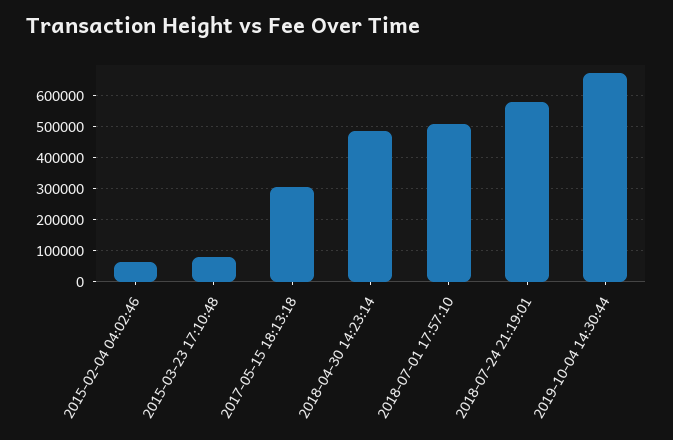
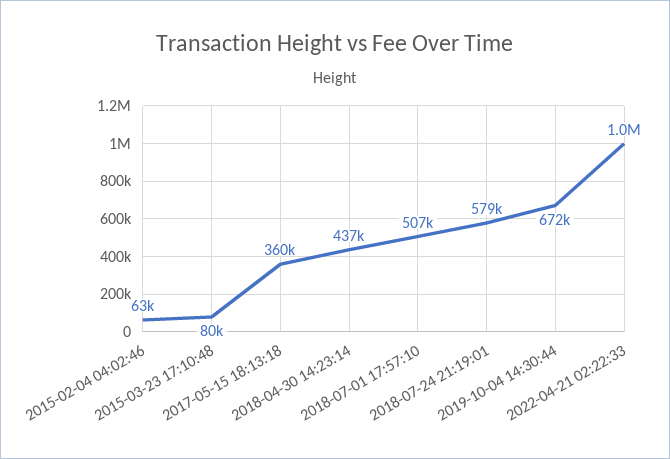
2017-05-15 18:13:18: 300000 -> 360000
2018-04-30 14:23:14: 480000 -> 437000
2022-04-21 02:22:33: none -> 1000000

